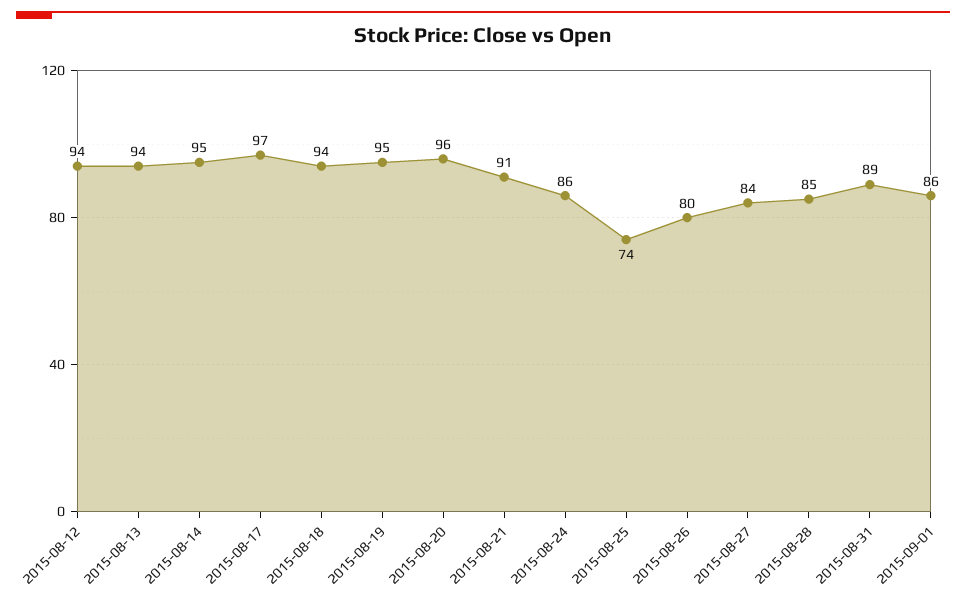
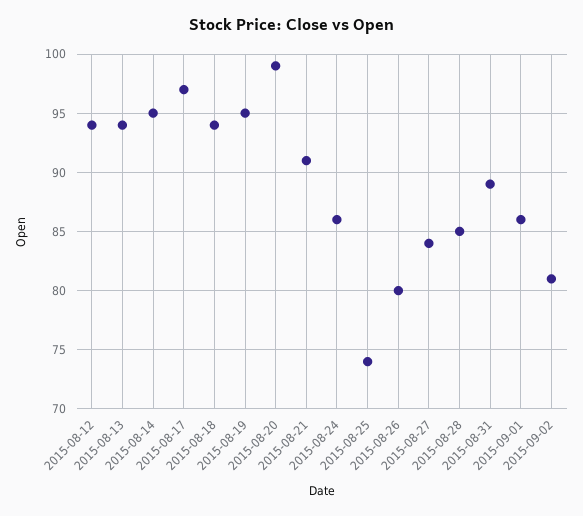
2015-08-20: 96 -> 99
2015-09-02: none -> 81

